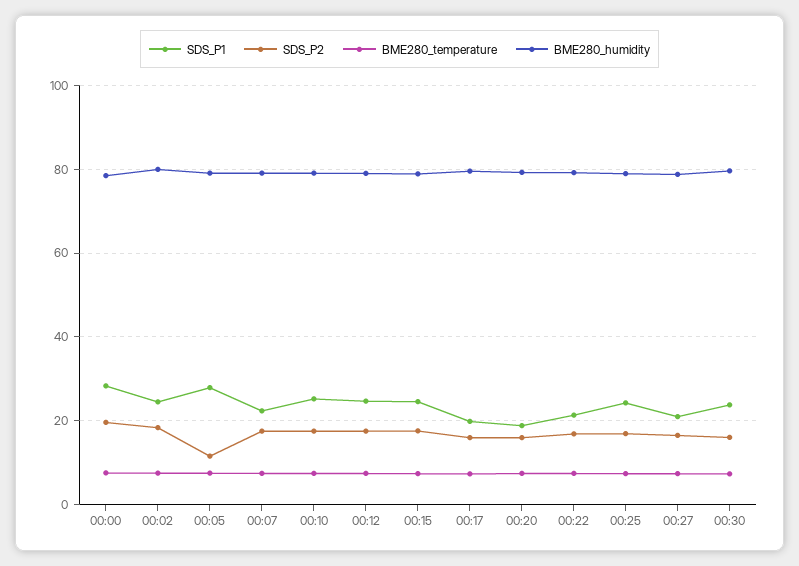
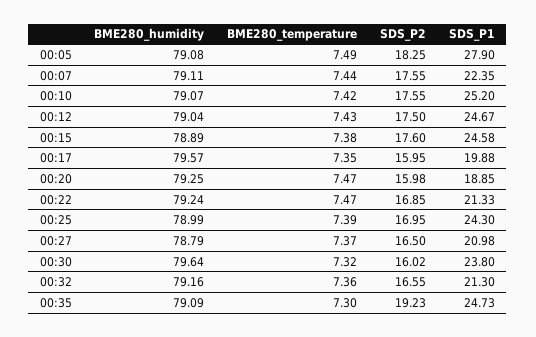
SDS_P1, 00:00: 28 -> none
SDS_P2, 00:00: 20 -> none
BME280_temperature, 00:00: 8 -> none
BME280_humidity, 00:00: 78 -> none
SDS_P1, 00:02: 24 -> none
SDS_P2, 00:02: 18 -> none
BME280_temperature, 00:02: 8 -> none
BME280_humidity, 00:02: 80 -> none
SDS_P2, 00:05: 12 -> 18.25
BME280_humidity, 00:32: none -> 79.16
BME280_temperature, 00:32: none -> 7.36
SDS_P2, 00:32: none -> 16.55
SDS_P1, 00:32: none -> 21.3
BME280_humidity, 00:35: none -> 79.09
BME280_temperature, 00:35: none -> 7.3
SDS_P2, 00:35: none -> 19.23
SDS_P1, 00:35: none -> 24.73

